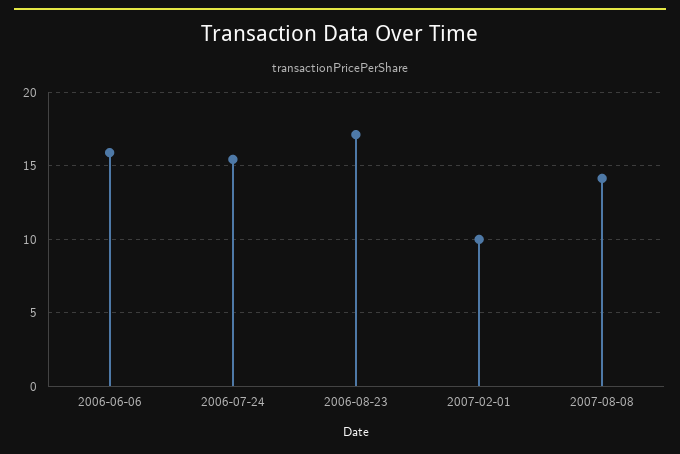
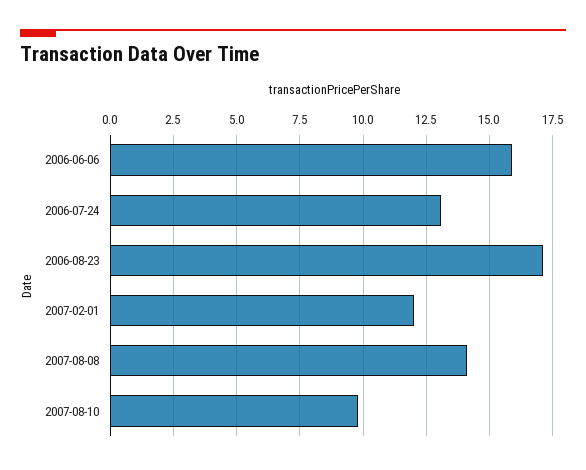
2006-07-24: 15.5 -> 13
2007-02-01: 10 -> 12
2007-08-10: none -> 9.75

